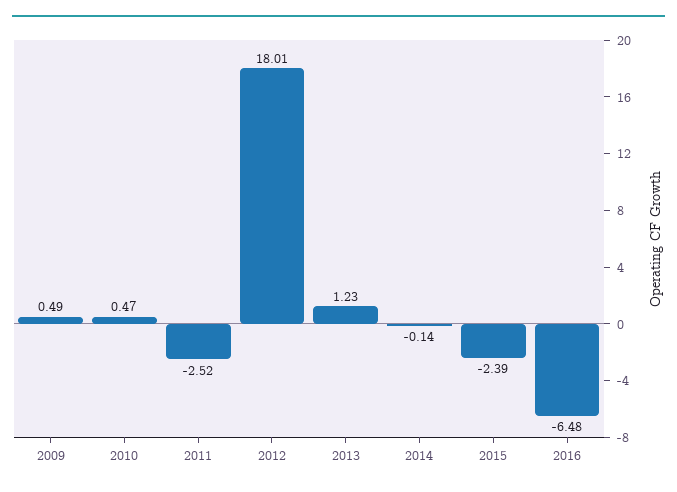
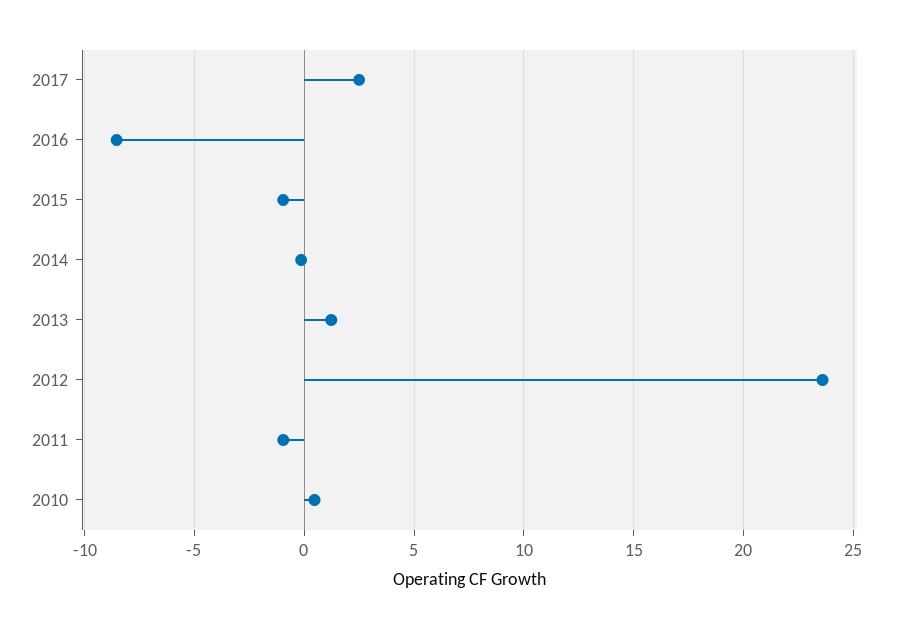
2009: 0.49 -> none
2011: -2.52 -> -1
2012: 18.01 -> 23.5
2015: -2.39 -> -1
2016: -6.48 -> -8.5
2017: none -> 2.5

